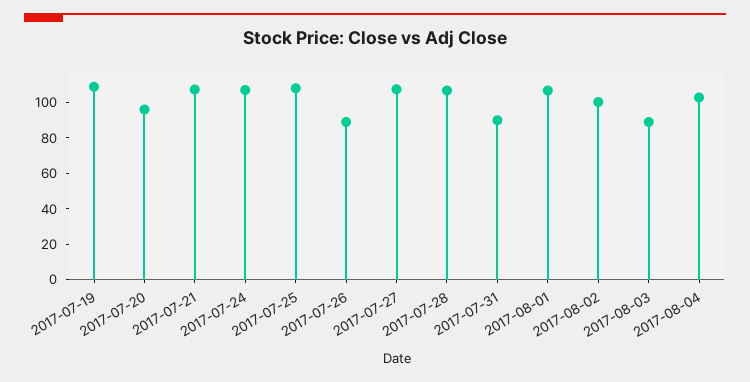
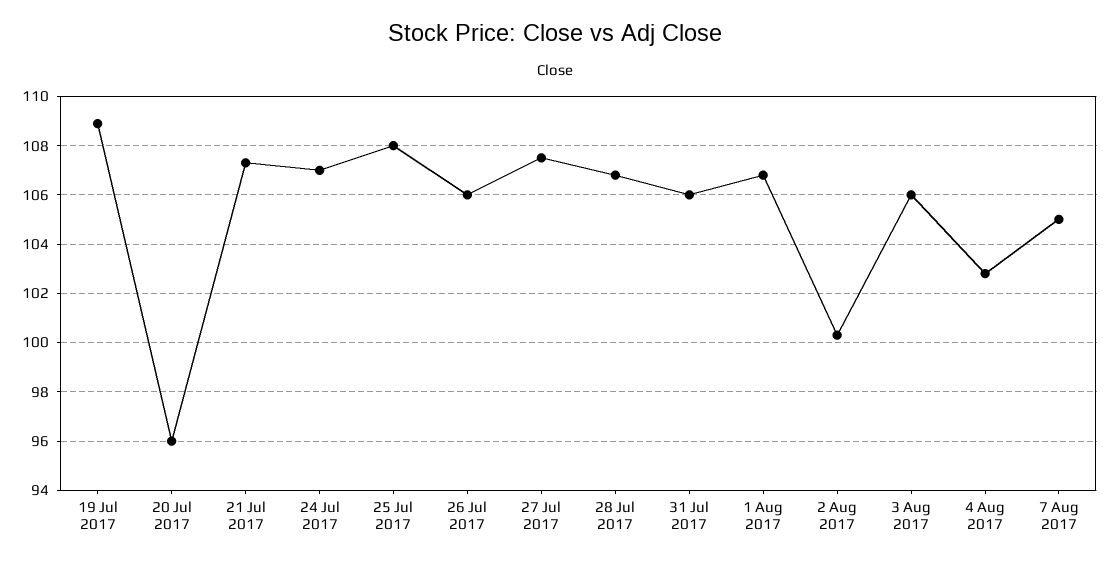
2017-07-26: 90 -> 106
2017-07-31: 90 -> 106
2017-08-03: 90 -> 106
7 Aug 2017: none -> 105

